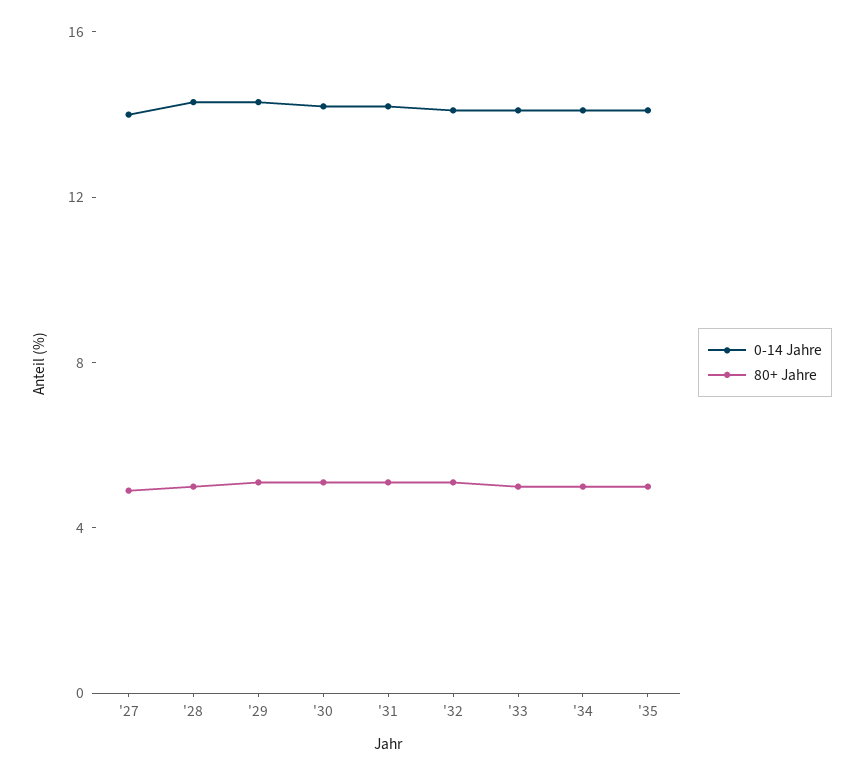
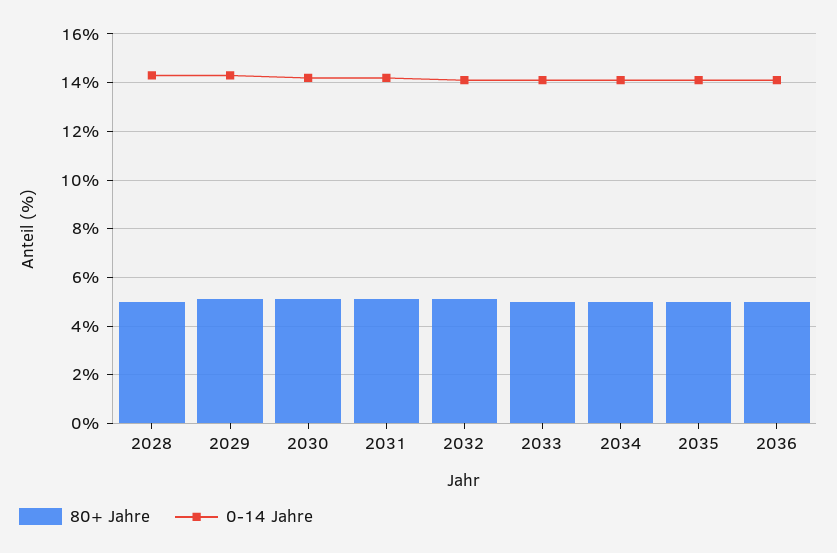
0-14 Jahre, '27: 14 -> none
80+ Jahre, '27: 5 -> none
80+ Jahre, 2036: none -> 5
0-14 Jahre, 2036: none -> 14

